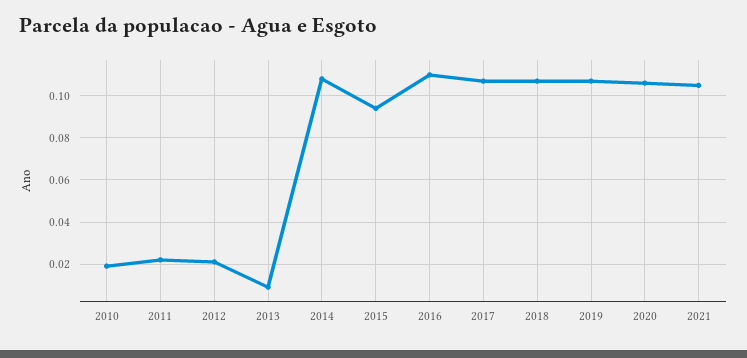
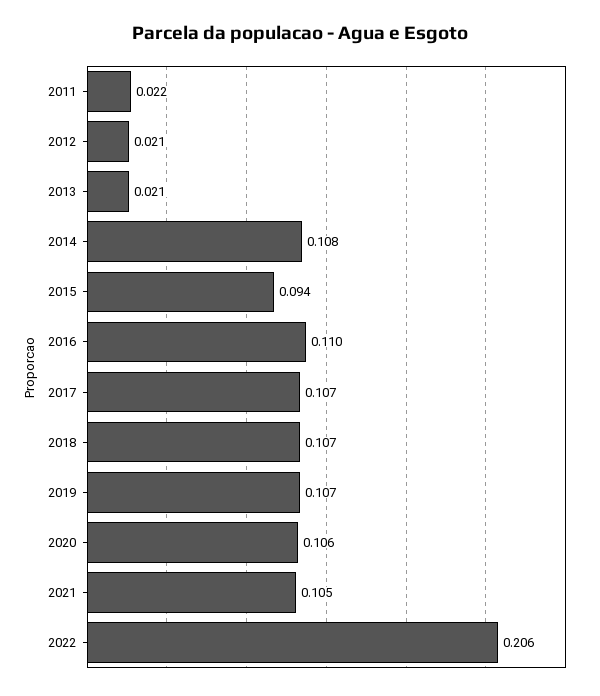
2010: 0.02 -> none
2013: 0.01 -> 0.021
2022: none -> 0.206

